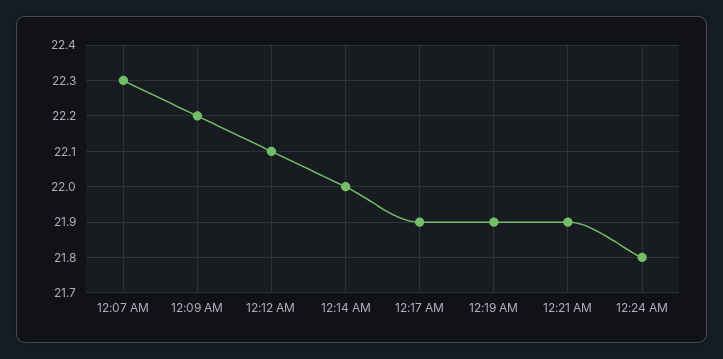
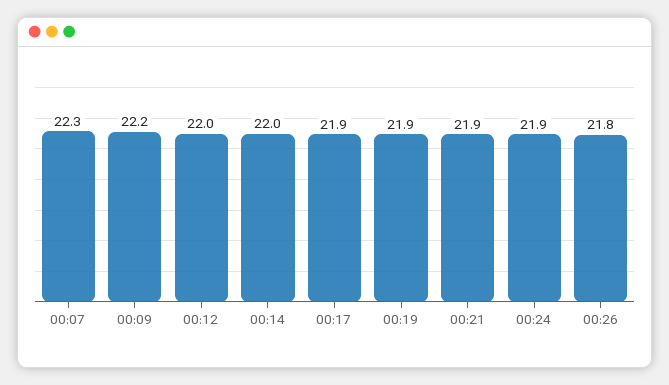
12:12 AM: 22.1 -> 22
12:24 AM: 21.8 -> 21.9
00:26: none -> 21.8

